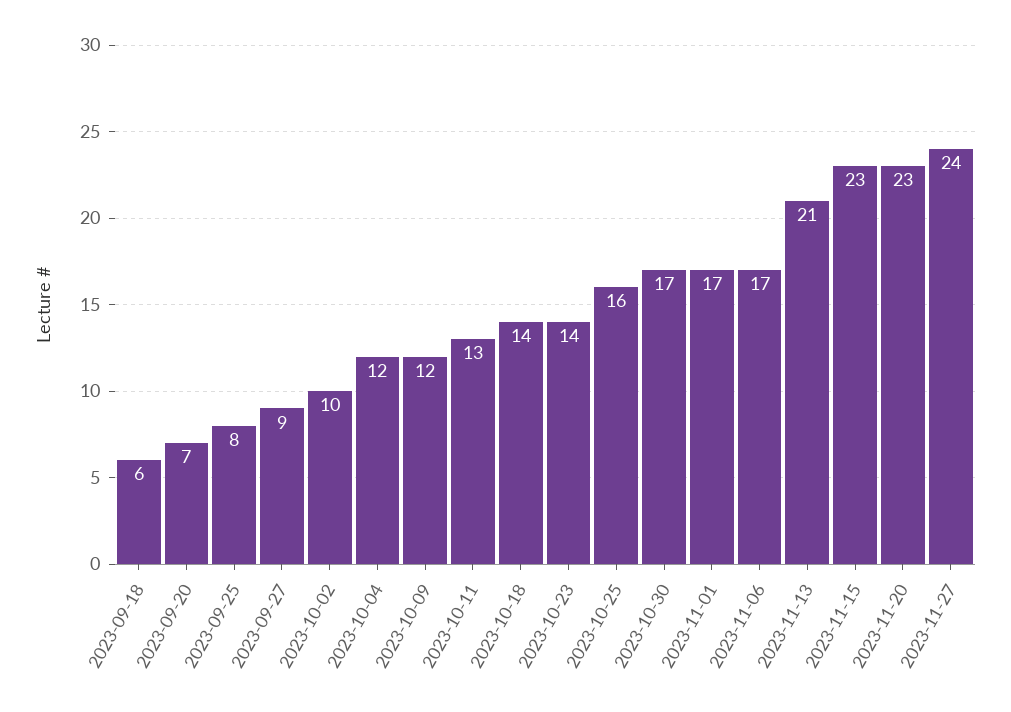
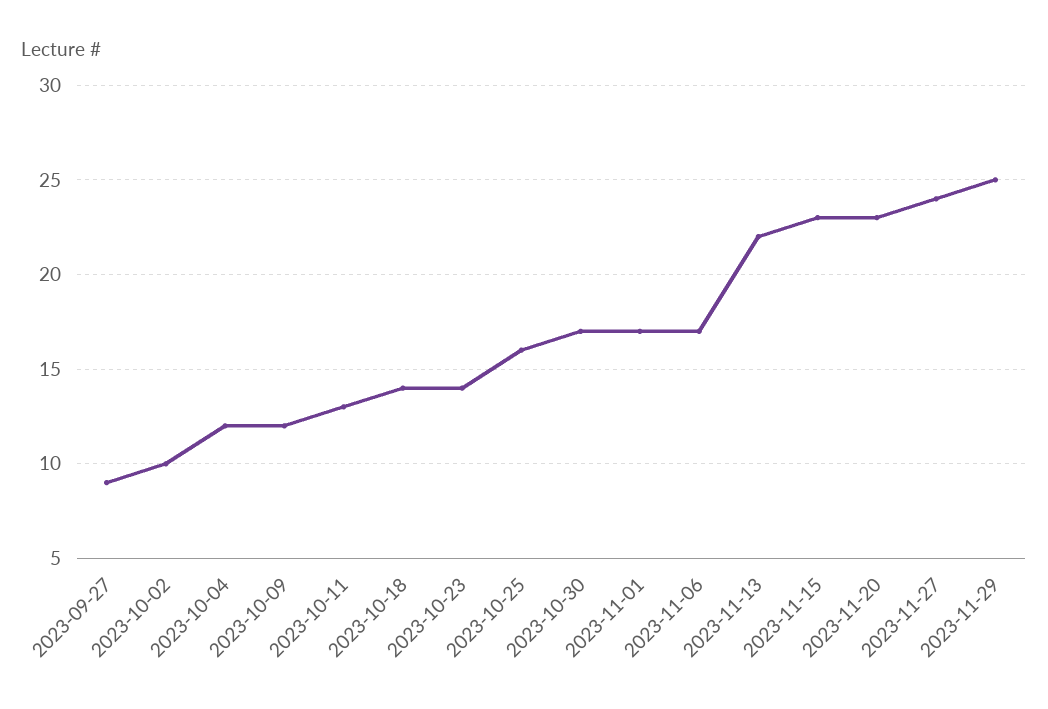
2023-09-18: 6 -> none
2023-09-20: 7 -> none
2023-09-25: 8 -> none
2023-11-13: 21 -> 22
2023-11-29: none -> 25

